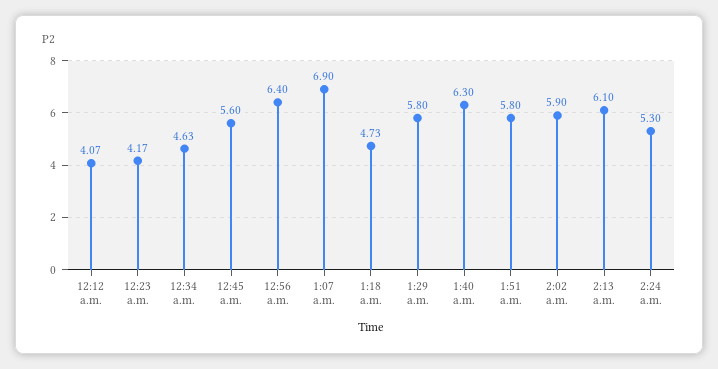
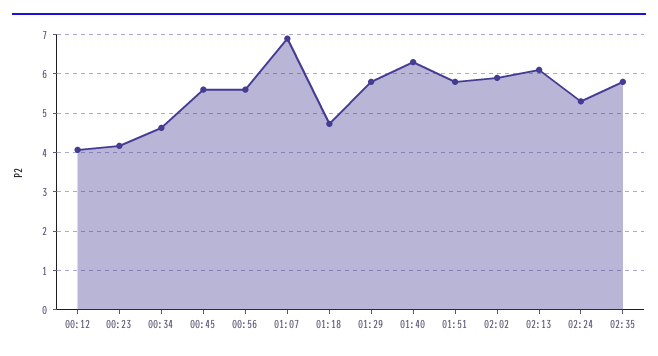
12:56 a.m.: 6.4 -> 5.6
02:35: none -> 5.8

